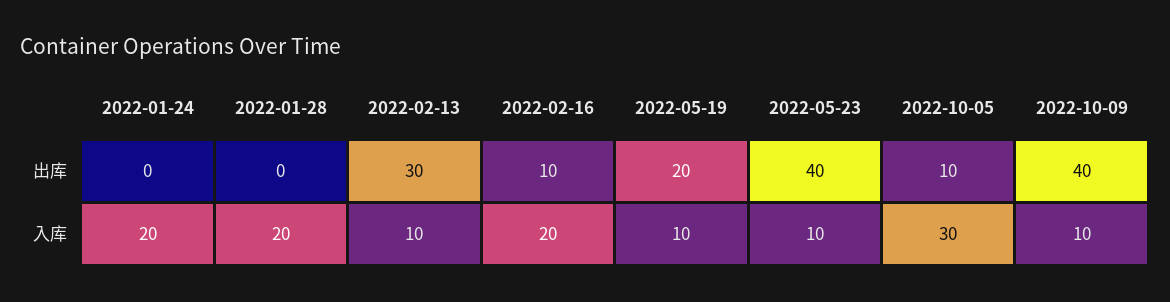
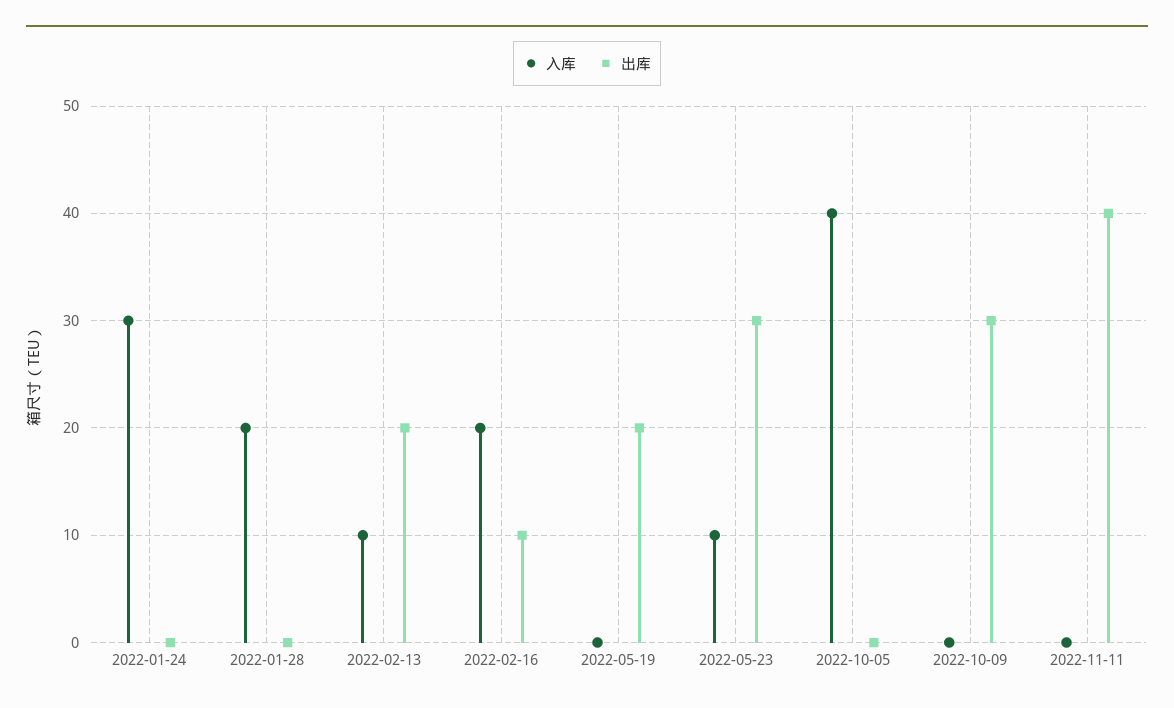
出库, 2022-02-13: 30 -> 20
出库, 2022-05-23: 40 -> 30
出库, 2022-10-05: 10 -> 0
出库, 2022-10-09: 40 -> 30
入库, 2022-01-24: 20 -> 30
入库, 2022-05-19: 10 -> 0
入库, 2022-10-05: 30 -> 40
入库, 2022-10-09: 10 -> 0
入库, 2022-11-11: none -> 0
出库, 2022-11-11: none -> 40

